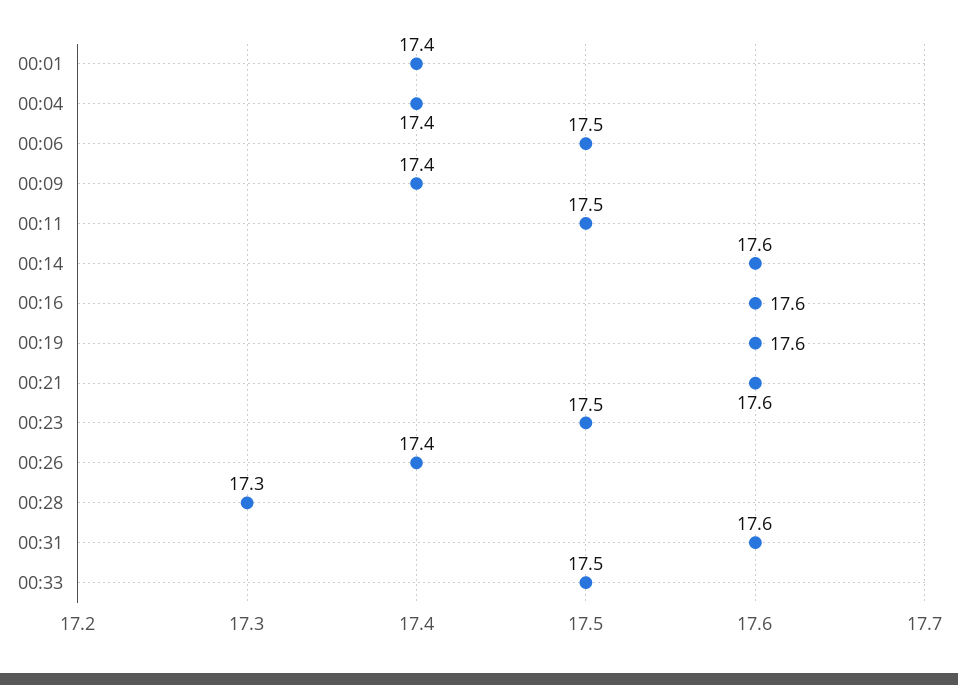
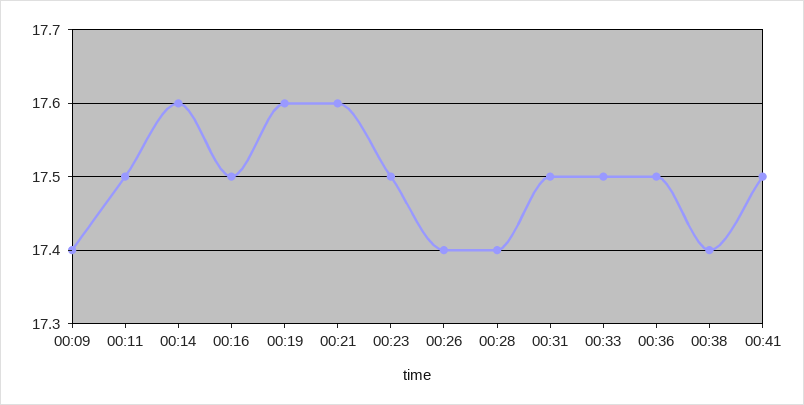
00:01: 17.4 -> none
00:04: 17.4 -> none
00:06: 17.5 -> none
00:16: 17.6 -> 17.5
00:28: 17.3 -> 17.4
00:31: 17.6 -> 17.5
00:36: none -> 17.5
00:38: none -> 17.4
00:41: none -> 17.5

